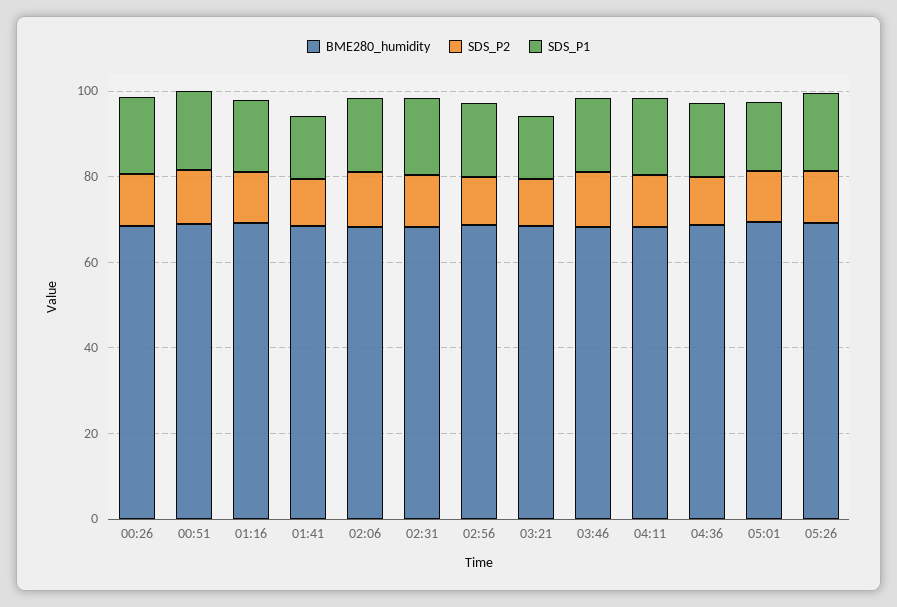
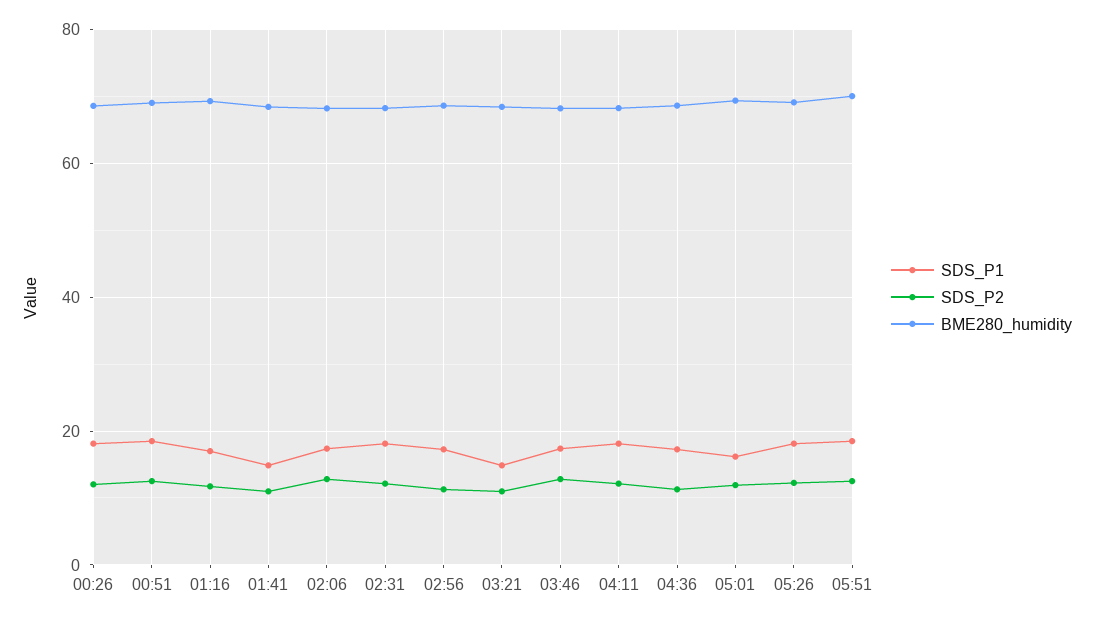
SDS_P1, 05:51: none -> 18
SDS_P2, 05:51: none -> 12
BME280_humidity, 05:51: none -> 70

